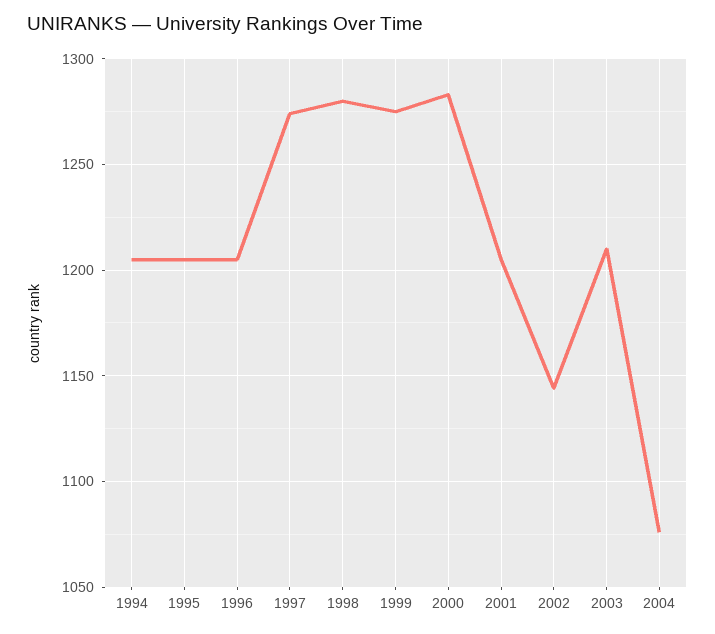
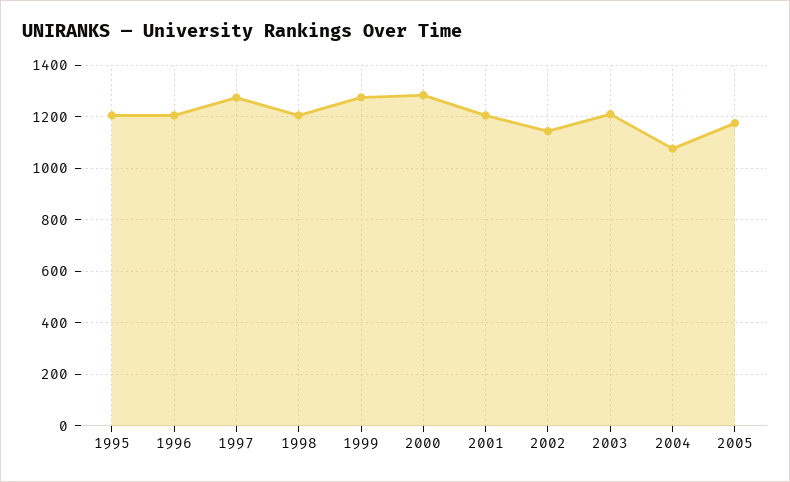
1994: 1205 -> none
1998: 1280 -> 1200
2005: none -> 1175

